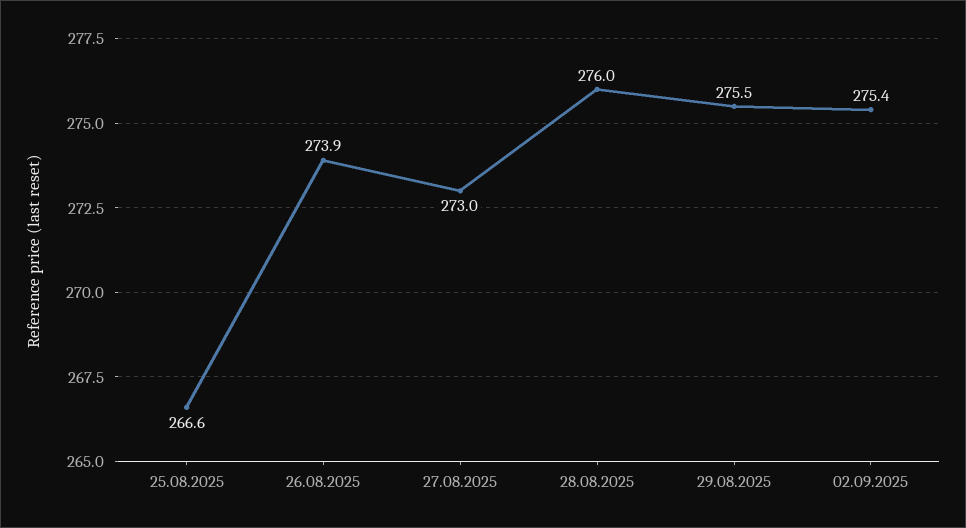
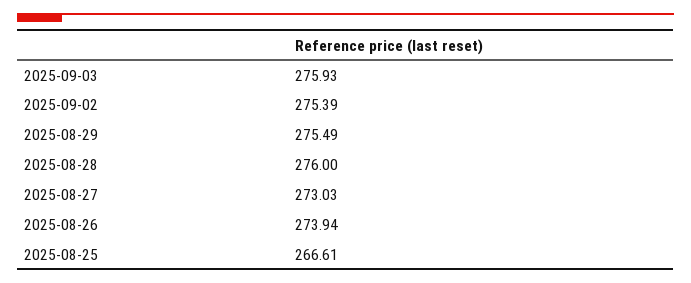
2025-09-03: none -> 275.93

